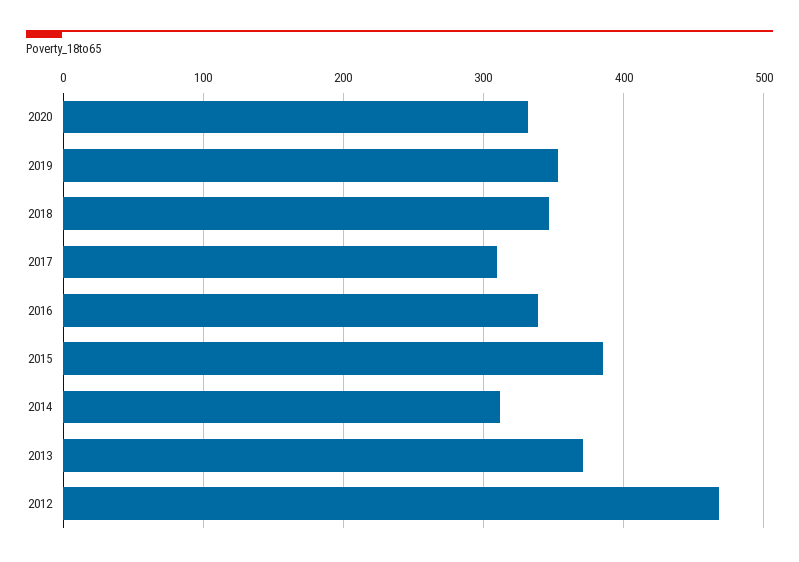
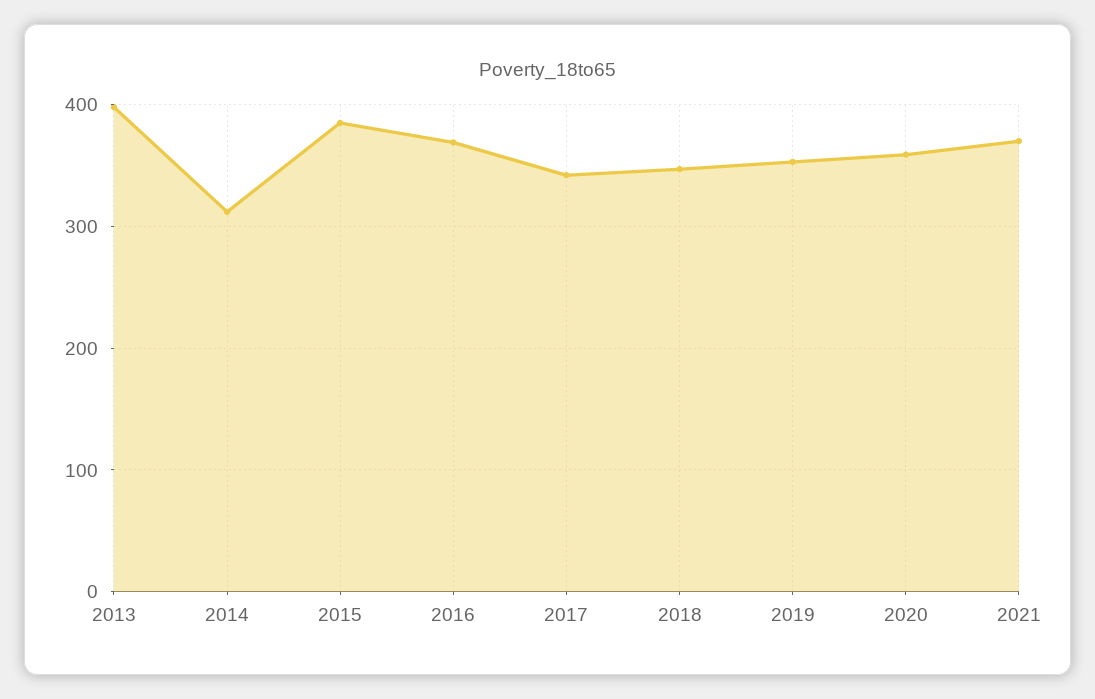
2020: 330 -> 360
2017: 310 -> 340
2016: 340 -> 370
2013: 370 -> 400
2012: 470 -> none
2021: none -> 370

